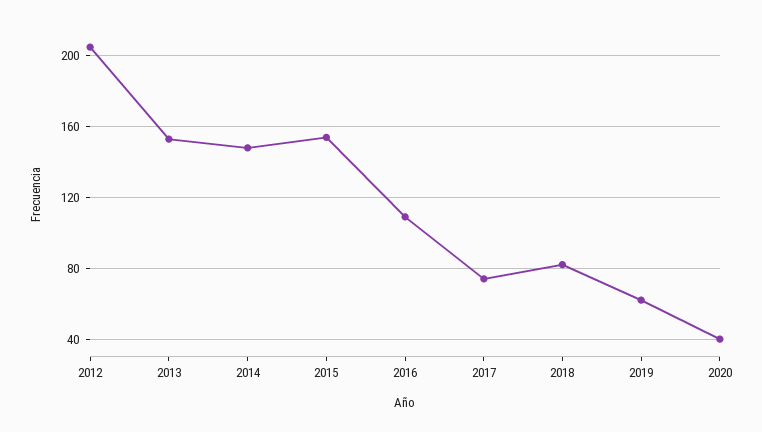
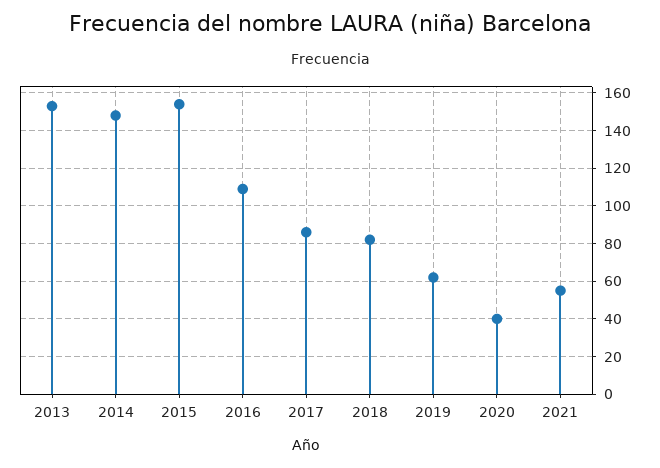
2012: 205 -> none
2017: 75 -> 85
2021: none -> 55

